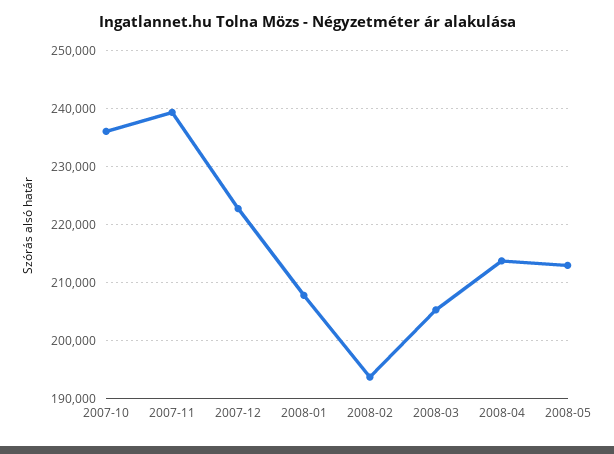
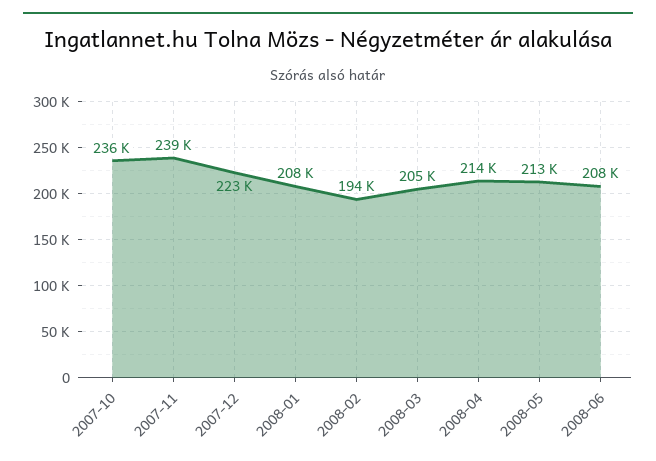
2008-06: none -> 208000

